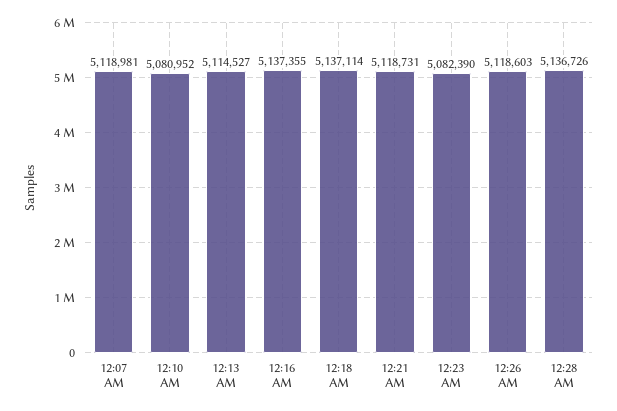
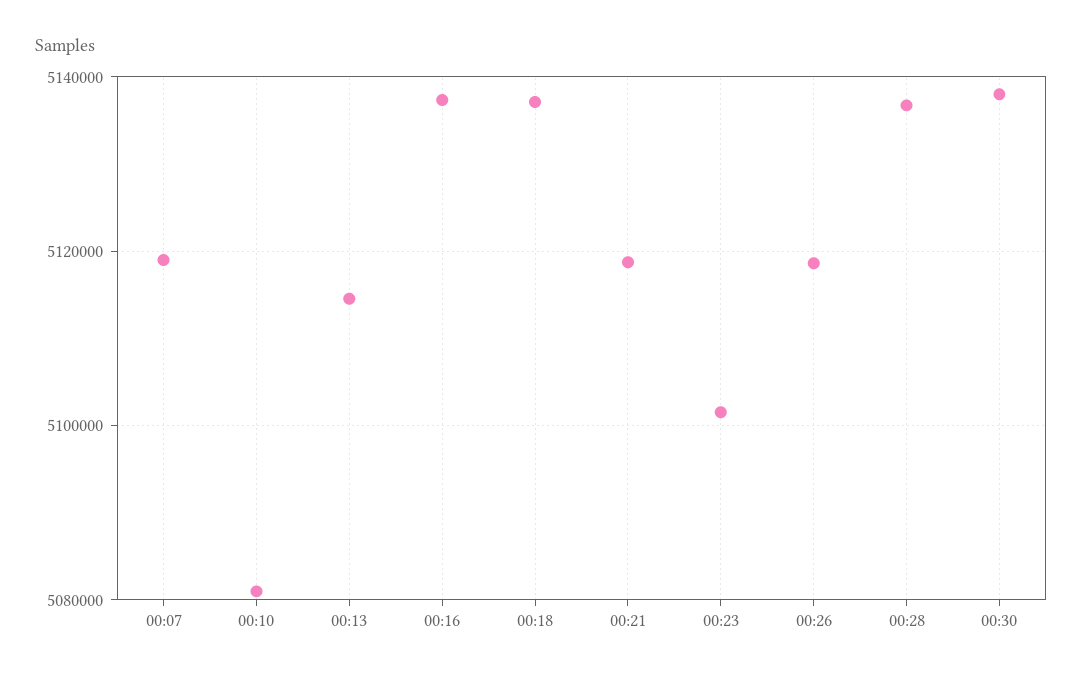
12:23 AM: 5082390 -> 5102000
00:30: none -> 5138000

